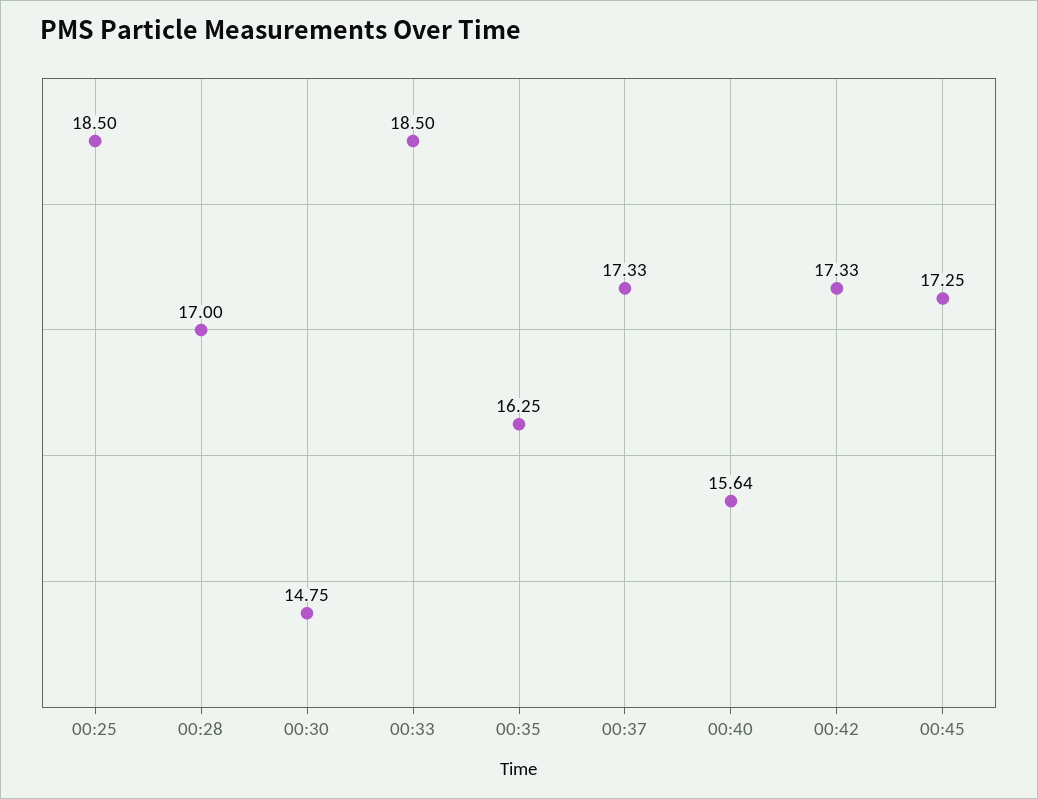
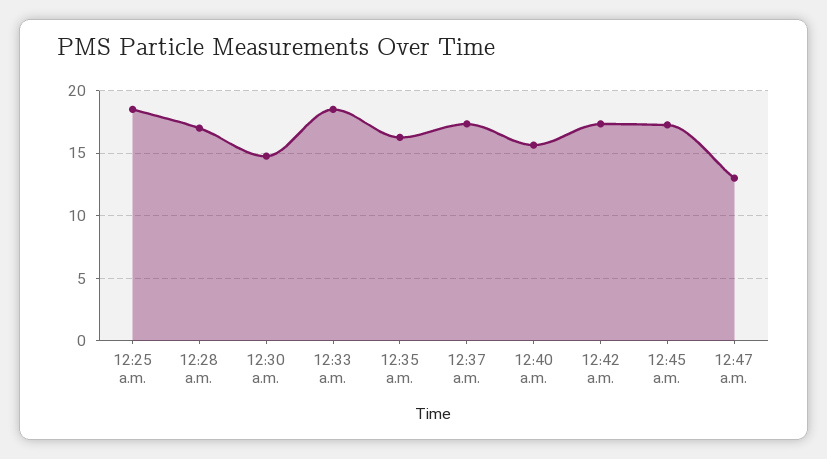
12:47 a.m.: none -> 13

